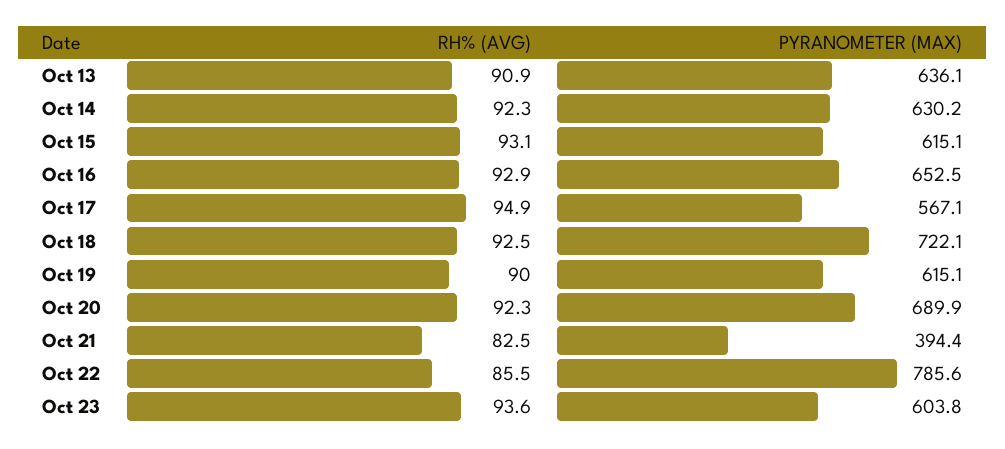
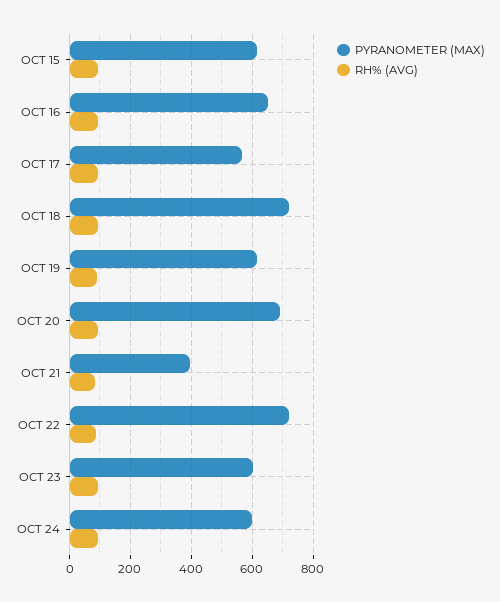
RH% (AVG), Oct 13: 90.9 -> none
PYRANOMETER (MAX), Oct 13: 636.1 -> none
RH% (AVG), Oct 14: 92.3 -> none
PYRANOMETER (MAX), Oct 14: 630.2 -> none
PYRANOMETER (MAX), Oct 22: 785.6 -> 720
PYRANOMETER (MAX), OCT 24: none -> 600
RH% (AVG), OCT 24: none -> 100

